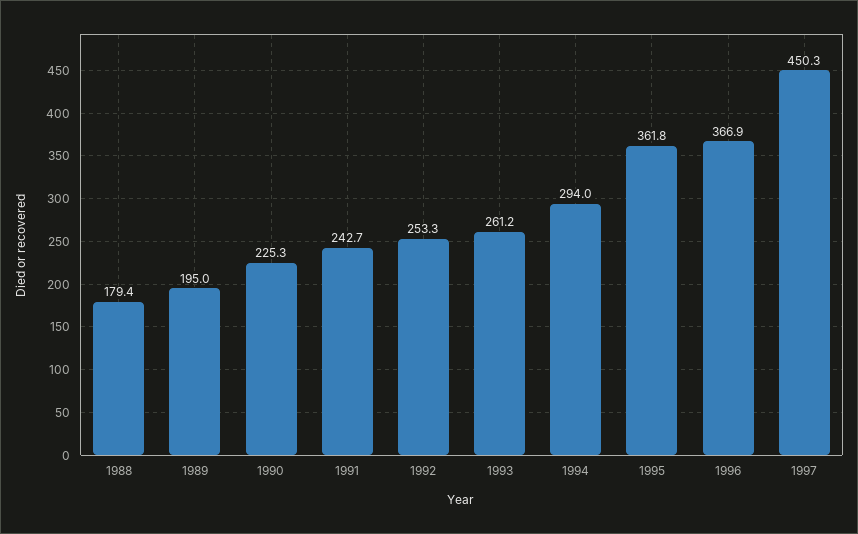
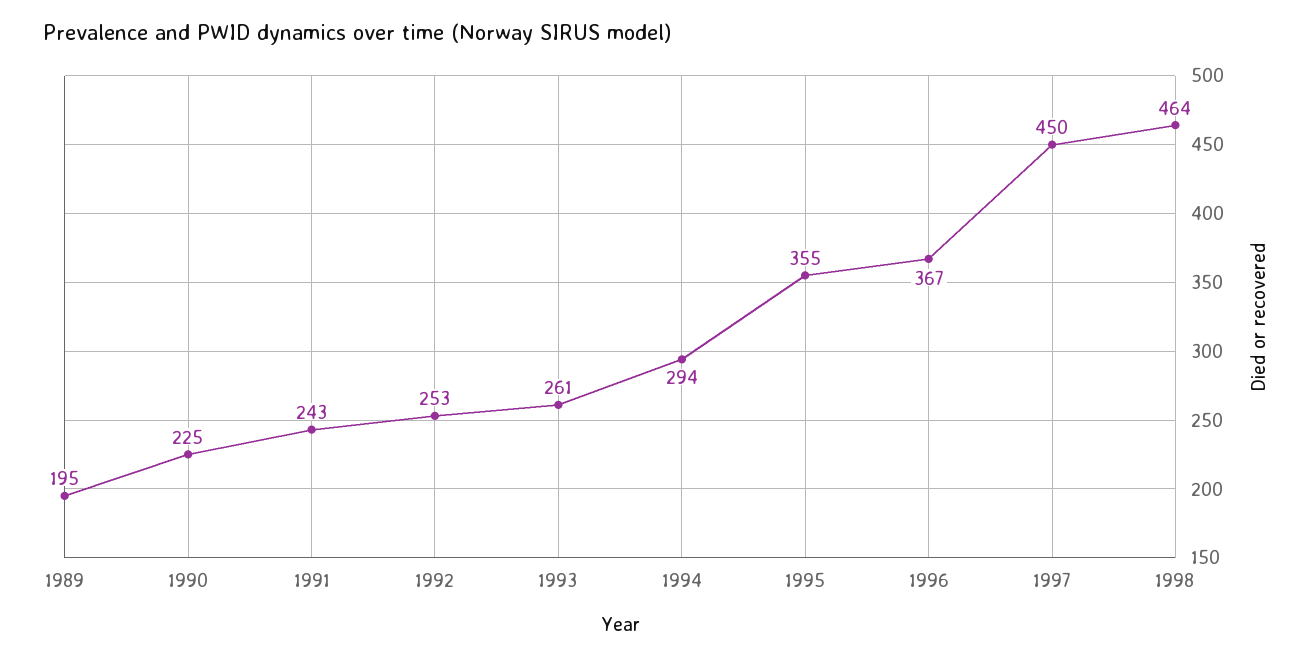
1988: 179.4 -> none
1995: 361.8 -> 355
1998: none -> 464

